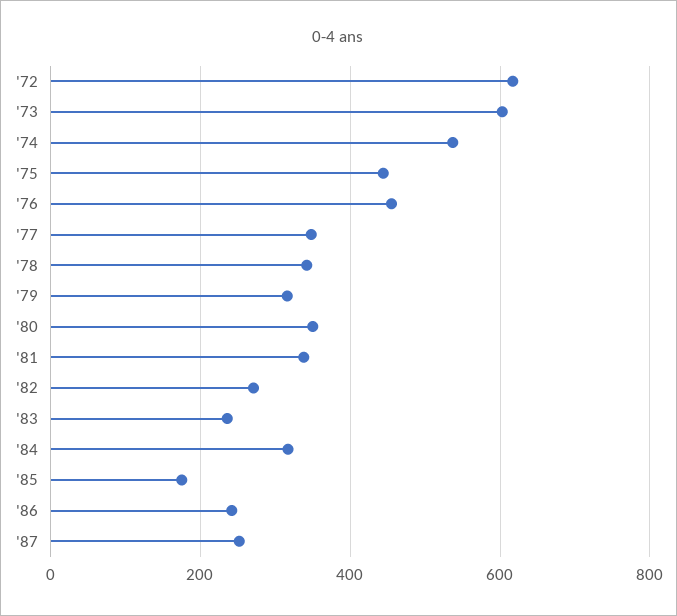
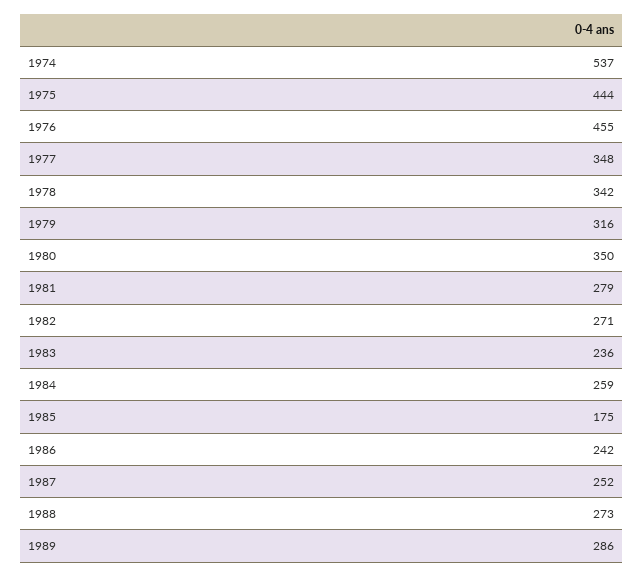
'72: 620 -> none
'73: 600 -> none
'81: 340 -> 279
'84: 320 -> 259
1988: none -> 273
1989: none -> 286

